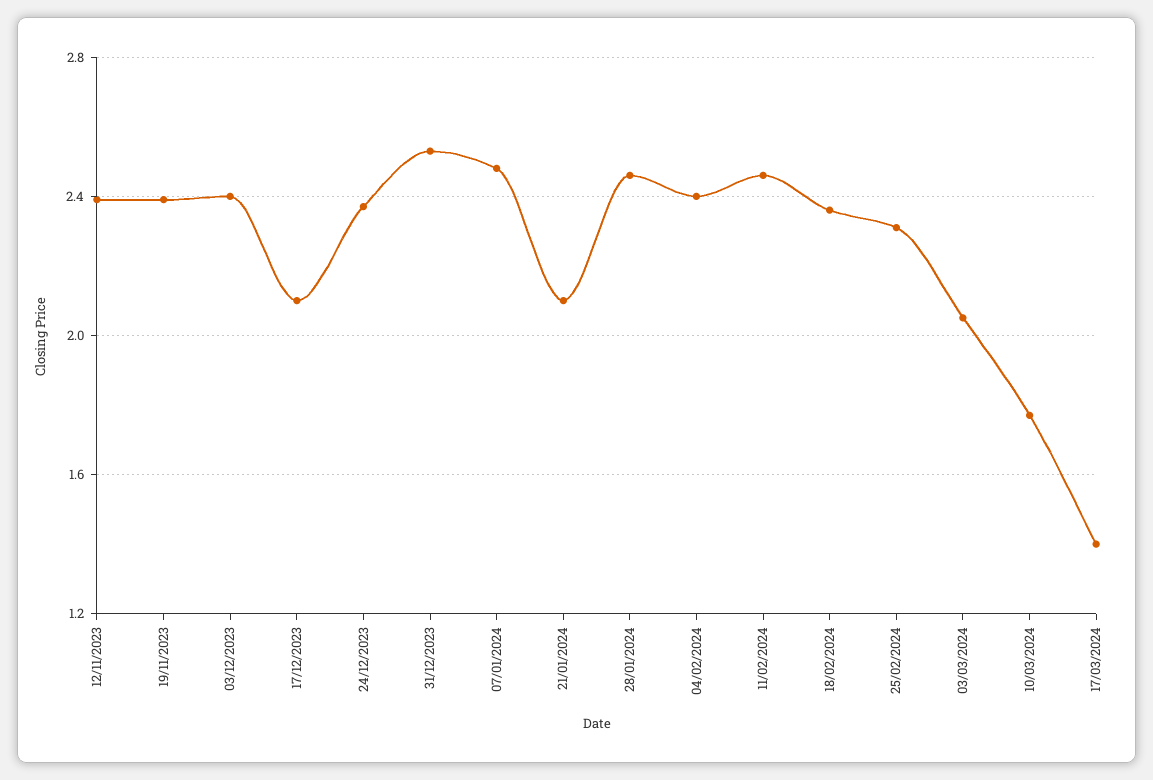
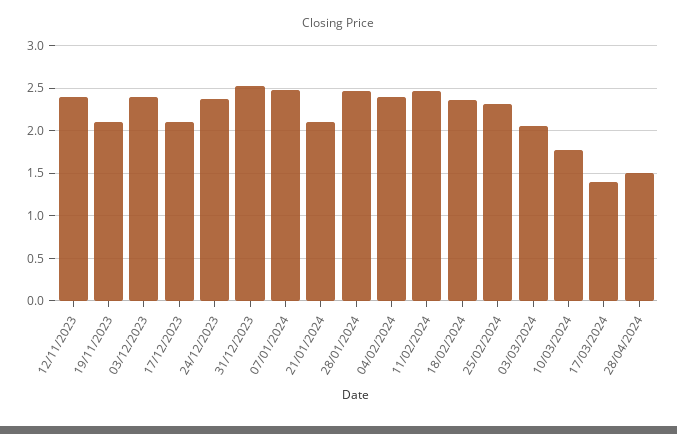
19/11/2023: 2.4 -> 2.1
28/04/2024: none -> 1.5

